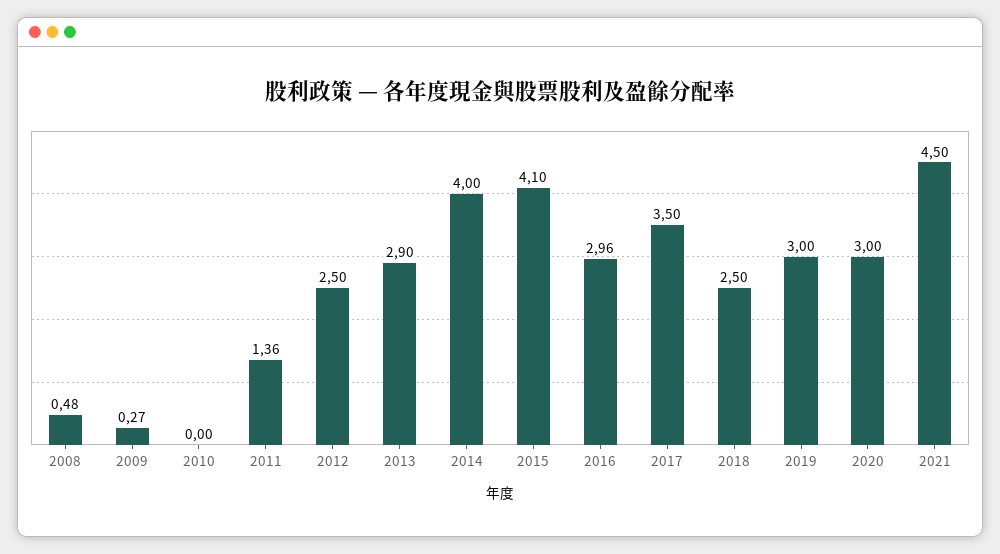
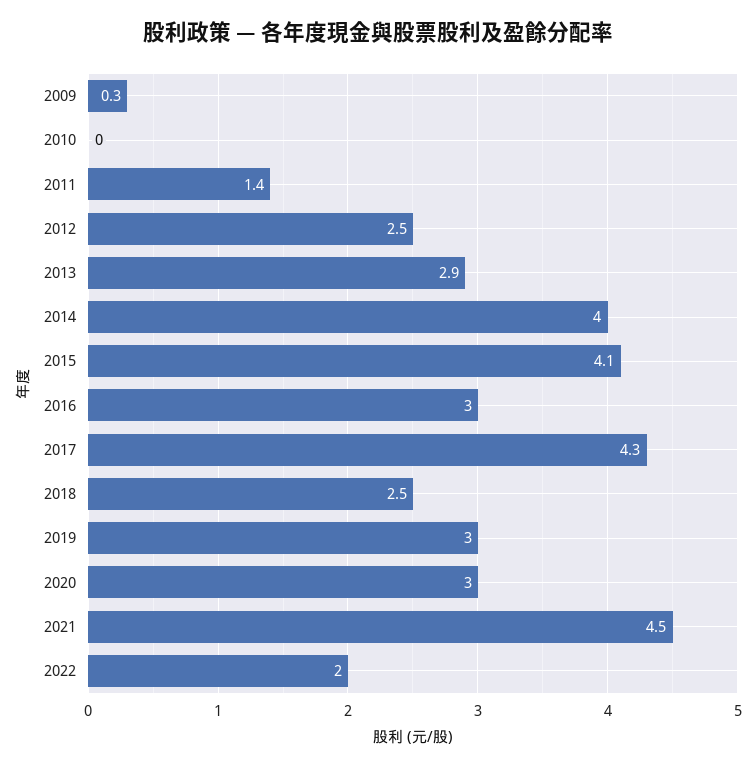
2008: 0.48 -> none
2017: 3.5 -> 4.3
2022: none -> 2

